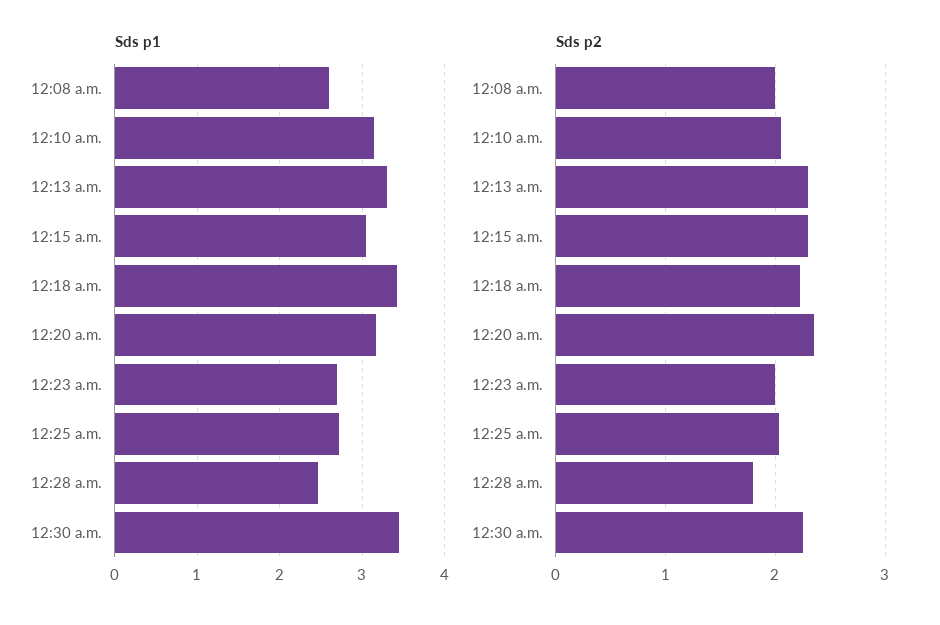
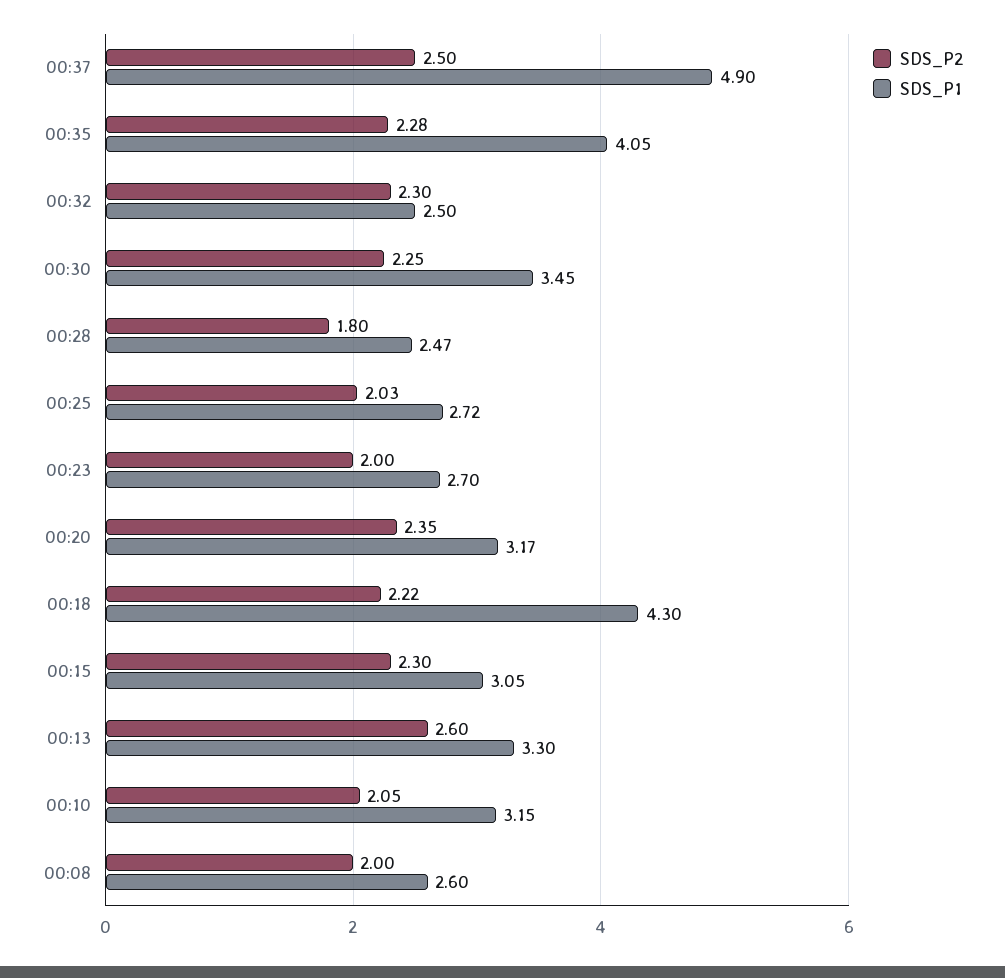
Sds p1, 12:18 a.m.: 3.4 -> 4.3
Sds p2, 12:13 a.m.: 2.3 -> 2.6
Sds p2, 00:37: none -> 2.5
Sds p1, 00:37: none -> 4.9
Sds p2, 00:35: none -> 2.28
Sds p1, 00:35: none -> 4.05
Sds p2, 00:32: none -> 2.3
Sds p1, 00:32: none -> 2.5

